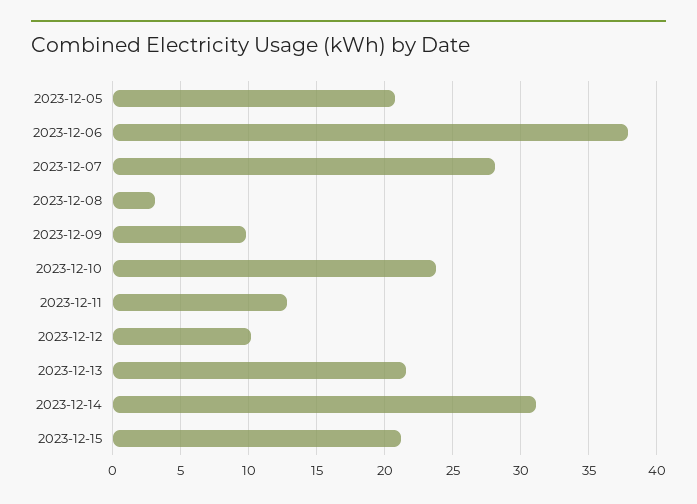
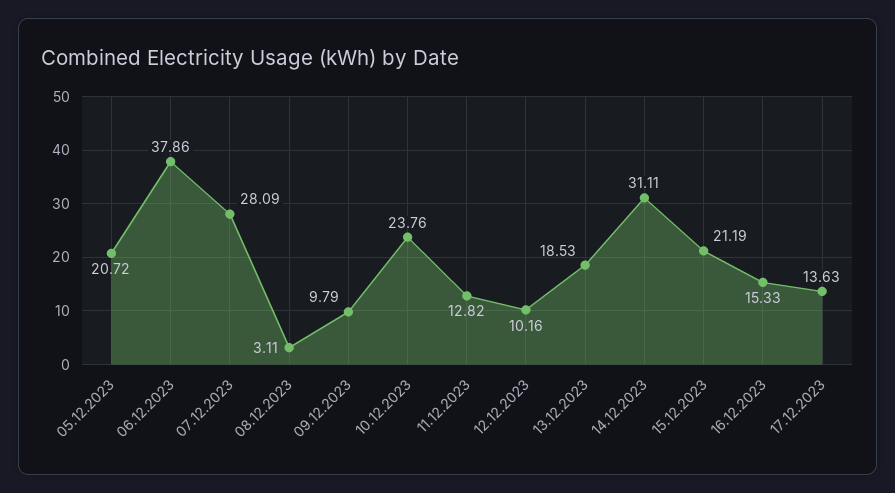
2023-12-13: 21.5 -> 18.53
16.12.2023: none -> 15.33
17.12.2023: none -> 13.63

